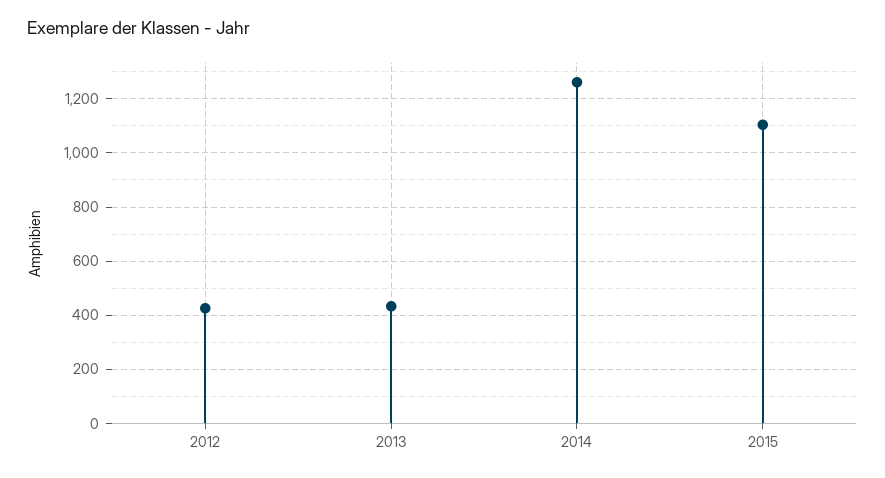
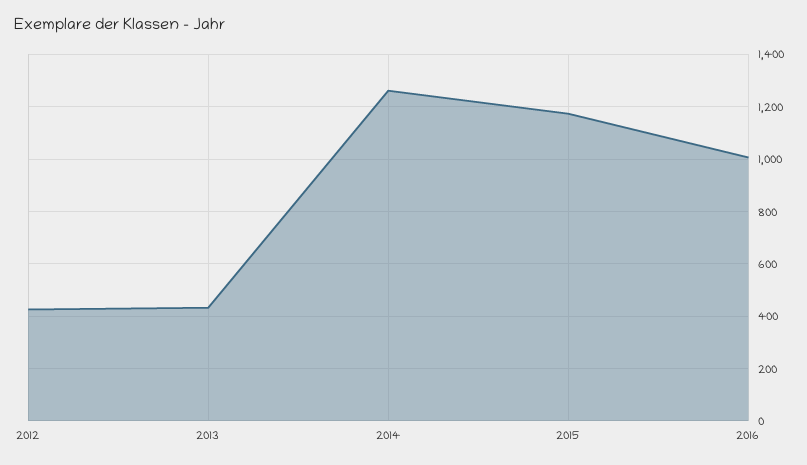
2015: 1100 -> 1175
2016: none -> 1000

